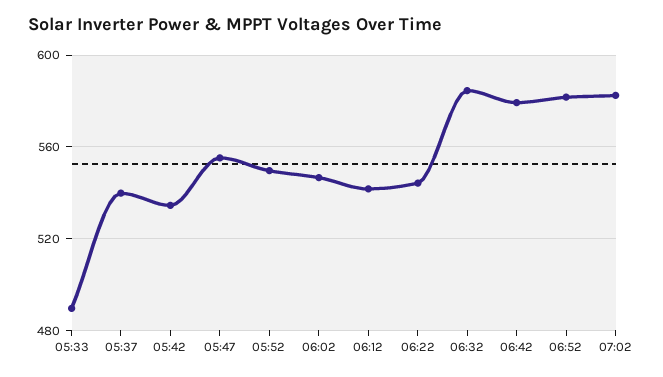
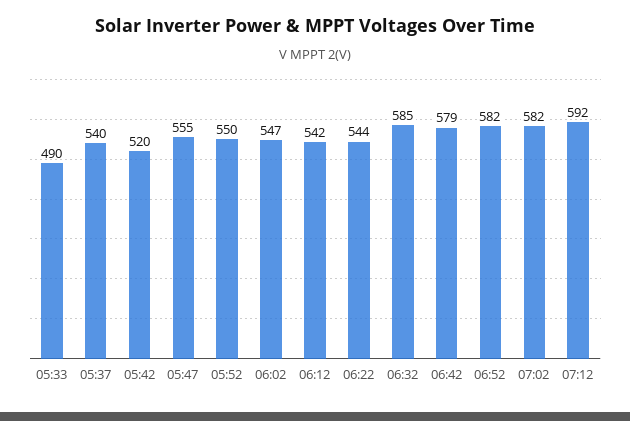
05:42: 535 -> 520
07:12: none -> 592

